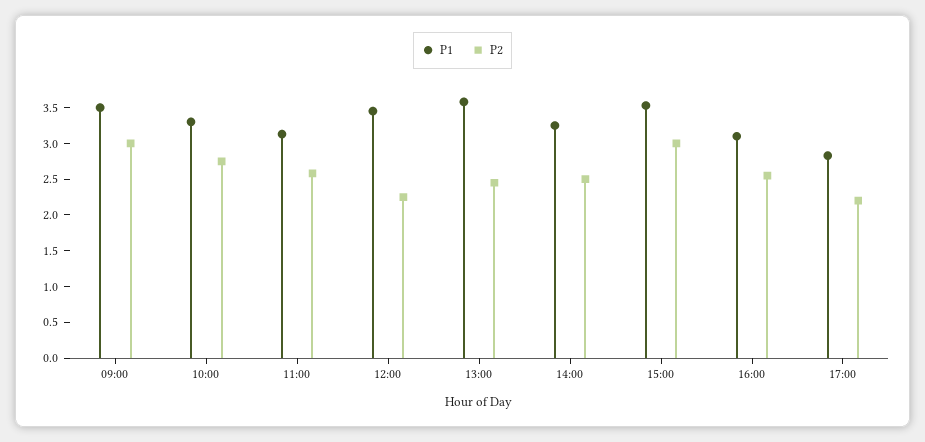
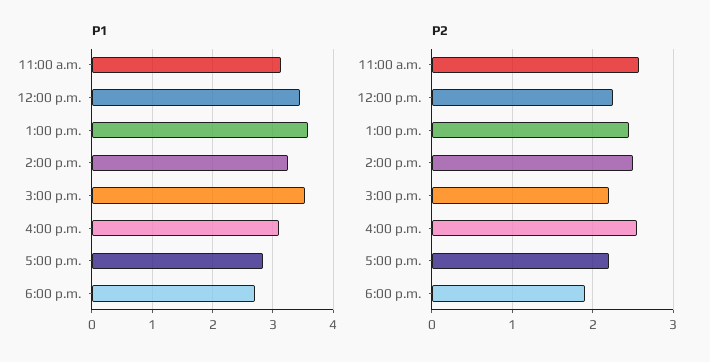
P1, 09:00: 3.5 -> none
P2, 09:00: 3 -> none
P1, 10:00: 3.25 -> none
P2, 10:00: 2.75 -> none
P2, 15:00: 3 -> 2.2
P1, 6:00 p.m.: none -> 2.7
P2, 6:00 p.m.: none -> 1.9

